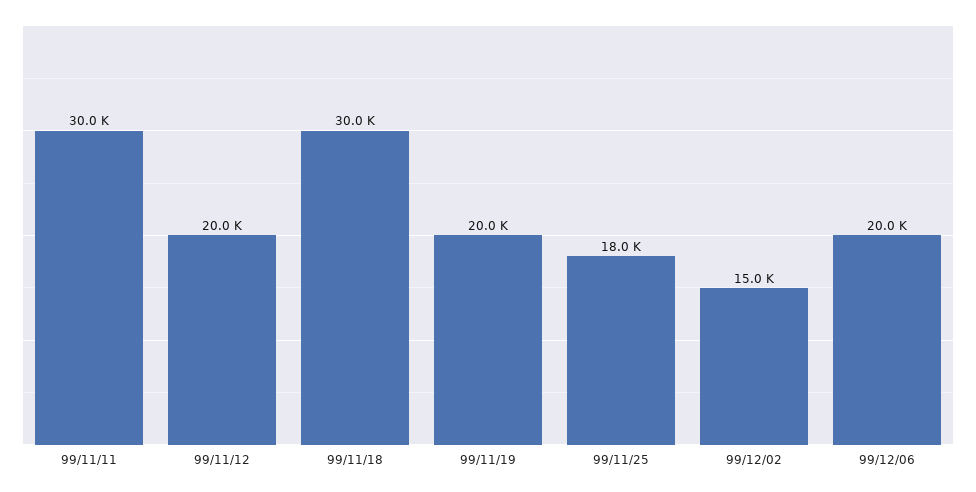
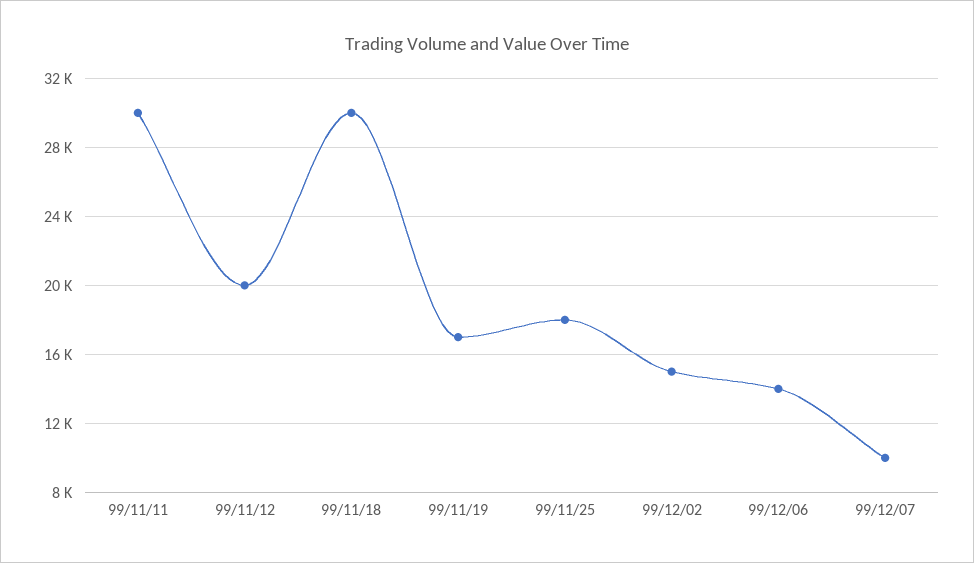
99/11/19: 20000 -> 17000
99/12/06: 20000 -> 14000
99/12/07: none -> 10000

